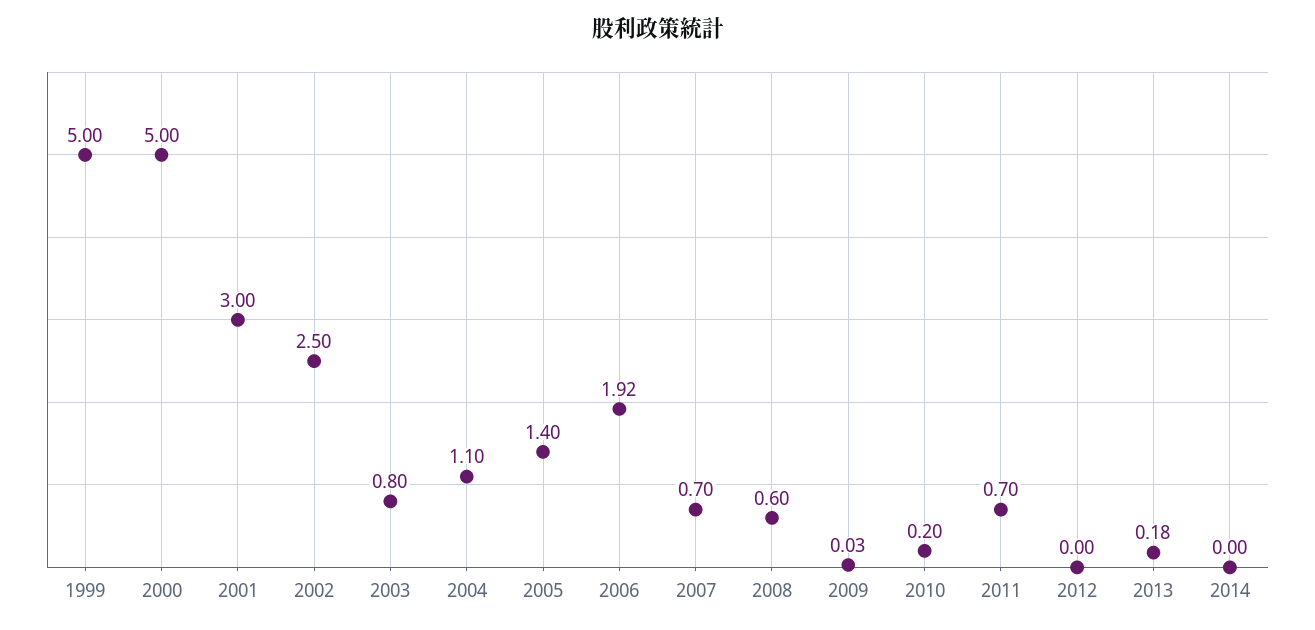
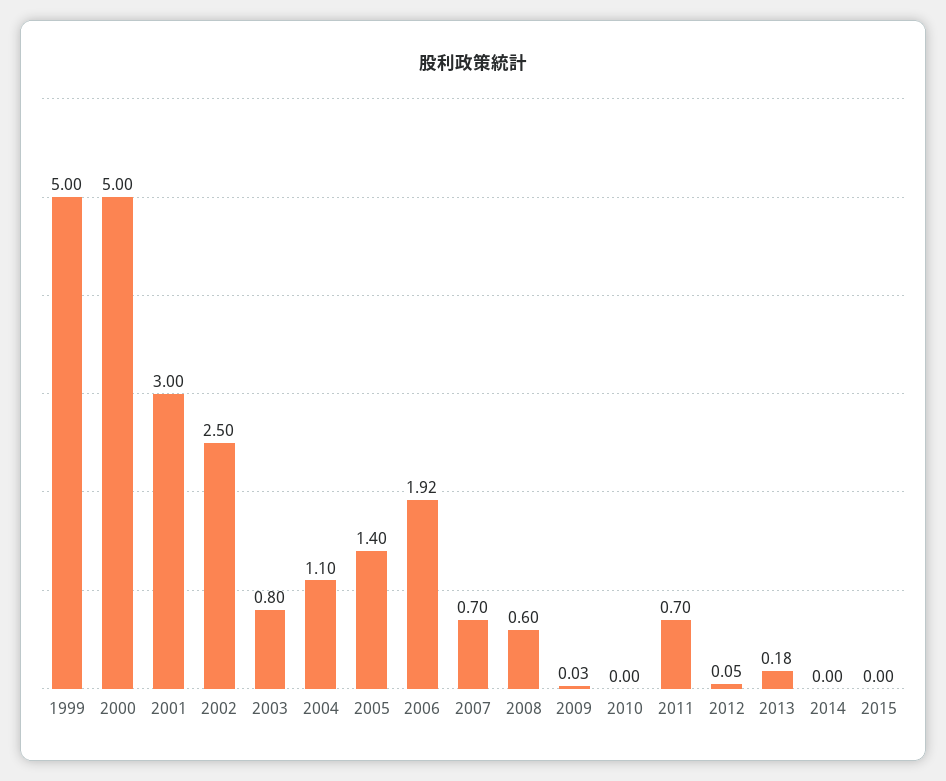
2010: 0.2 -> 0
2012: 0 -> 0.05
2015: none -> 0

